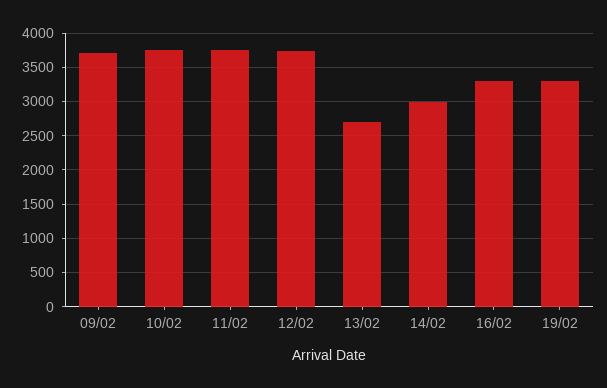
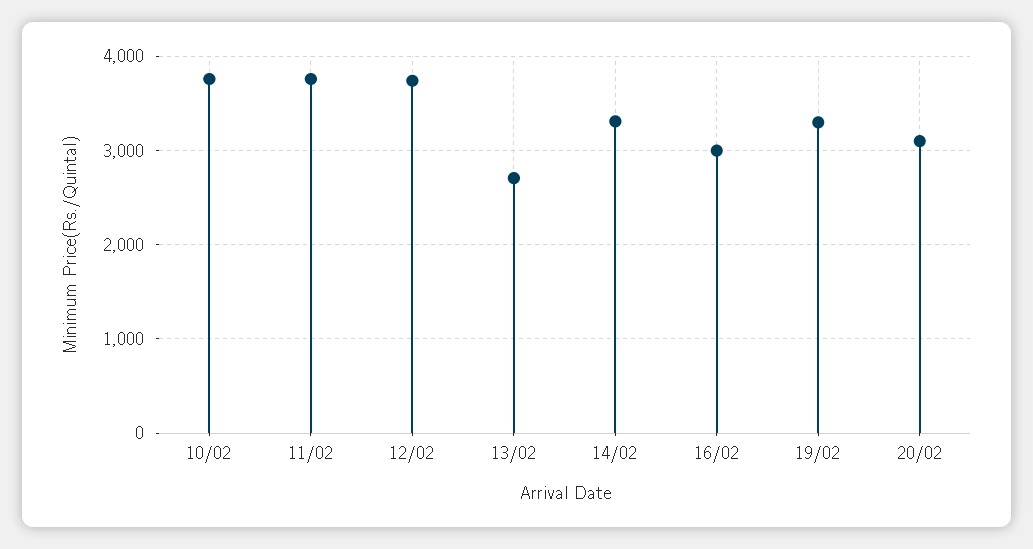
09/02: 3700 -> none
14/02: 3000 -> 3300
16/02: 3300 -> 3000
20/02: none -> 3100

